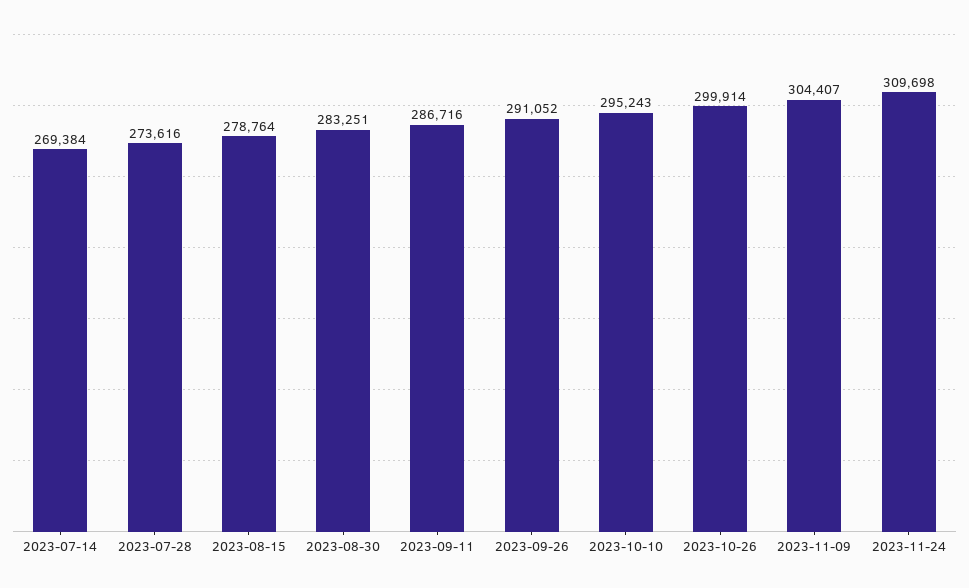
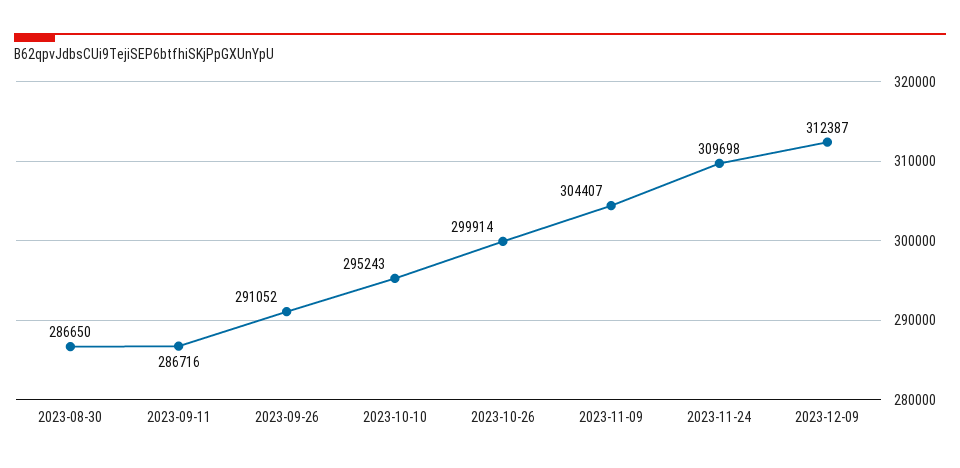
2023-07-14: 269384 -> none
2023-07-28: 273616 -> none
2023-08-15: 278764 -> none
2023-08-30: 283251 -> 286650
2023-12-09: none -> 312387

